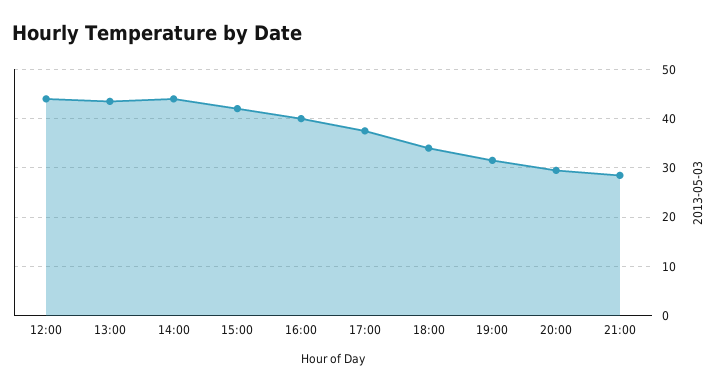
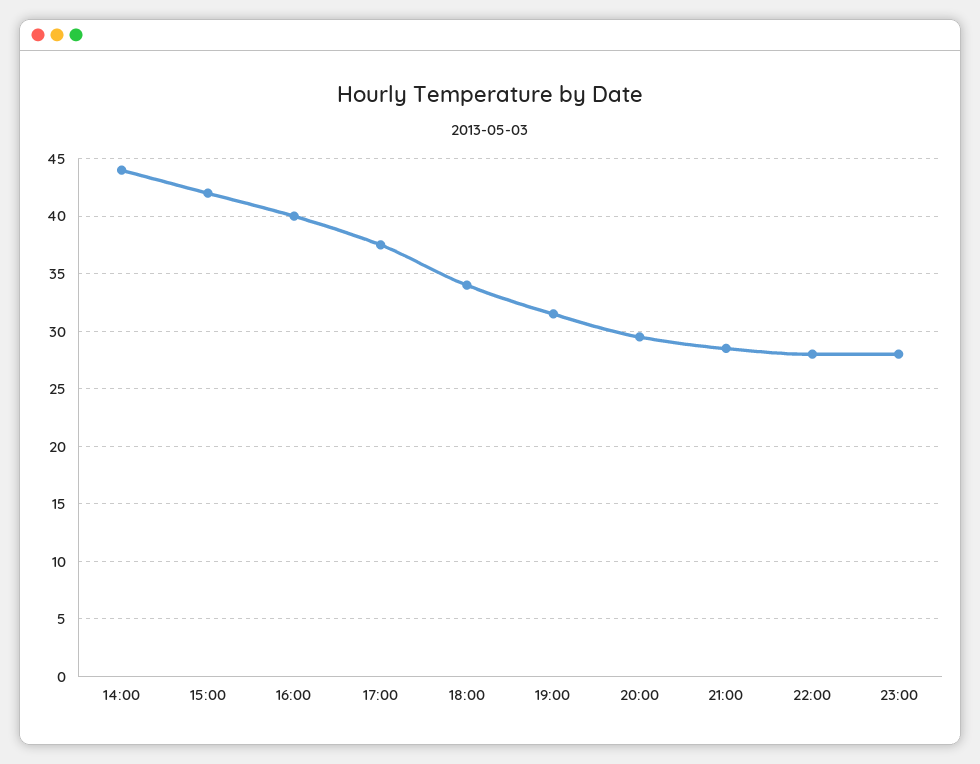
12:00: 44 -> none
13:00: 44 -> none
22:00: none -> 28
23:00: none -> 28

